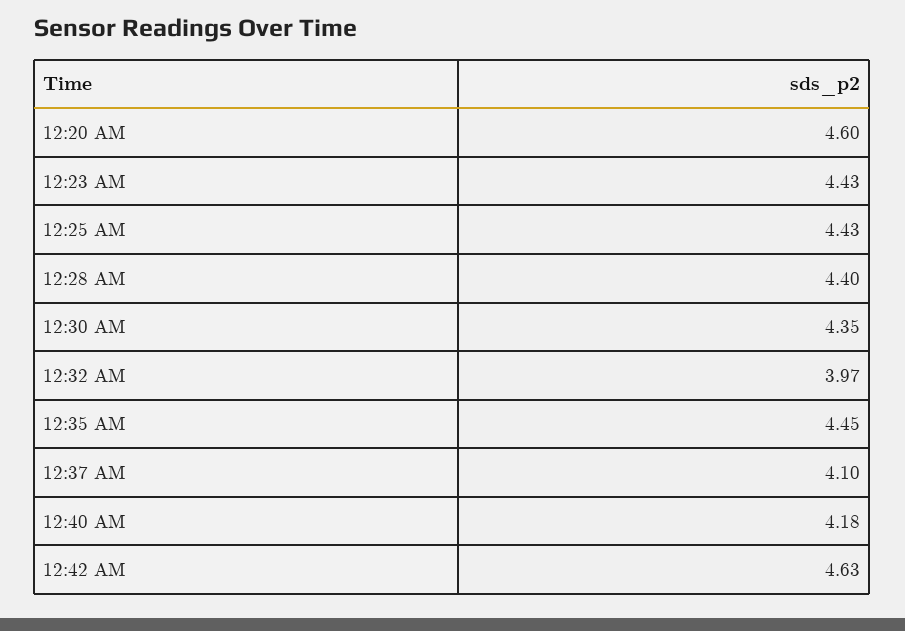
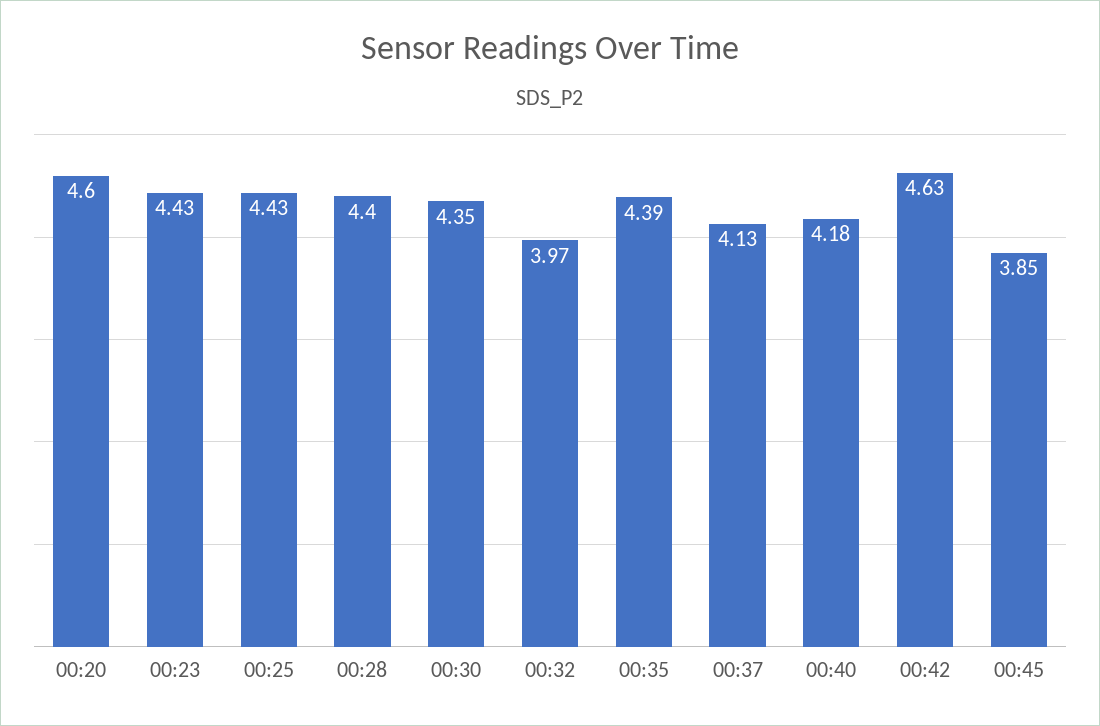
12:35 AM: 4.45 -> 4.39
12:37 AM: 4.1 -> 4.13
00:45: none -> 3.85

